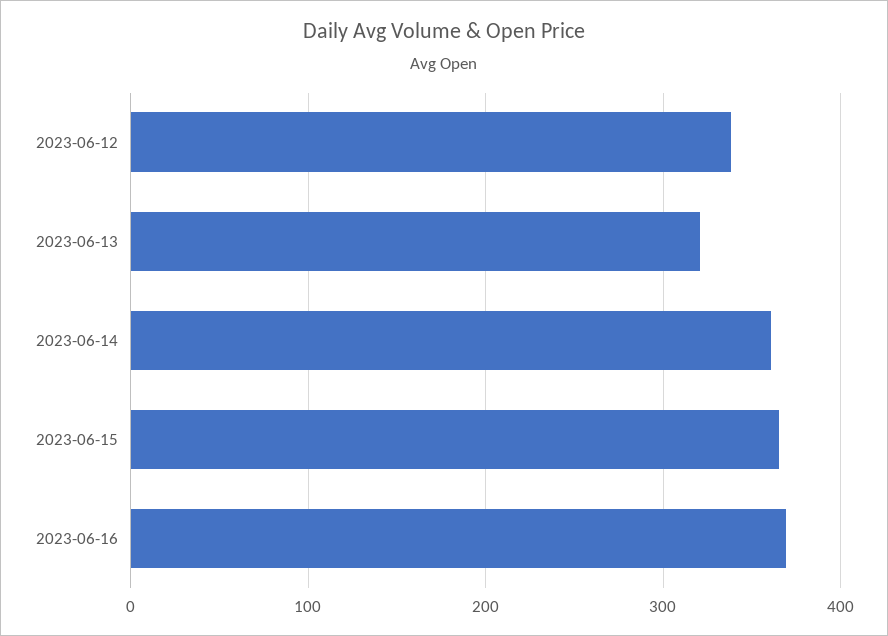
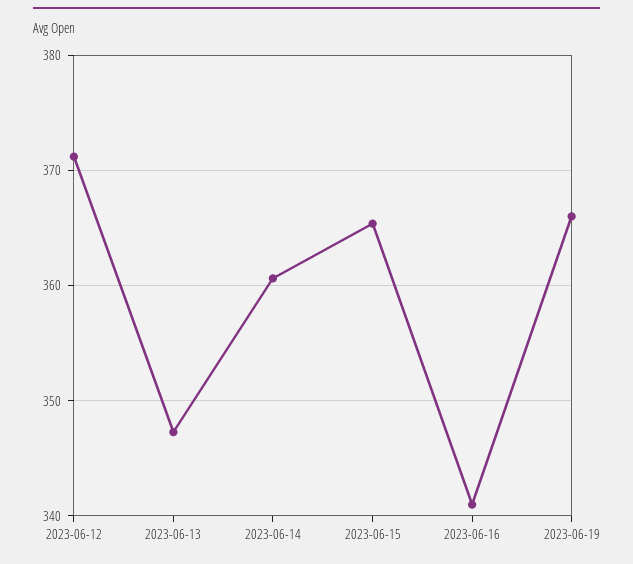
2023-06-12: 340 -> 371
2023-06-13: 320 -> 347
2023-06-16: 370 -> 341
2023-06-19: none -> 366

